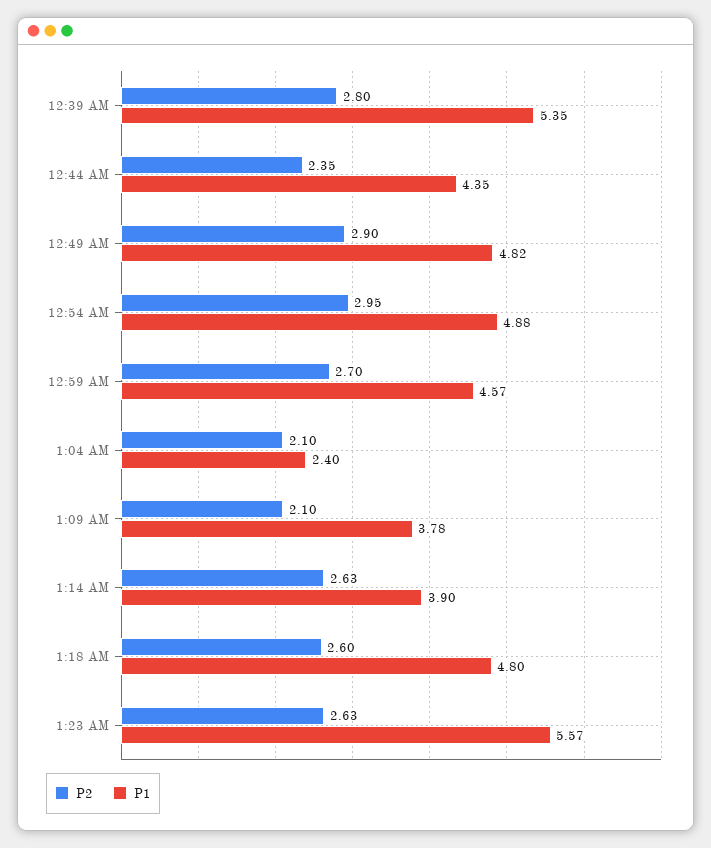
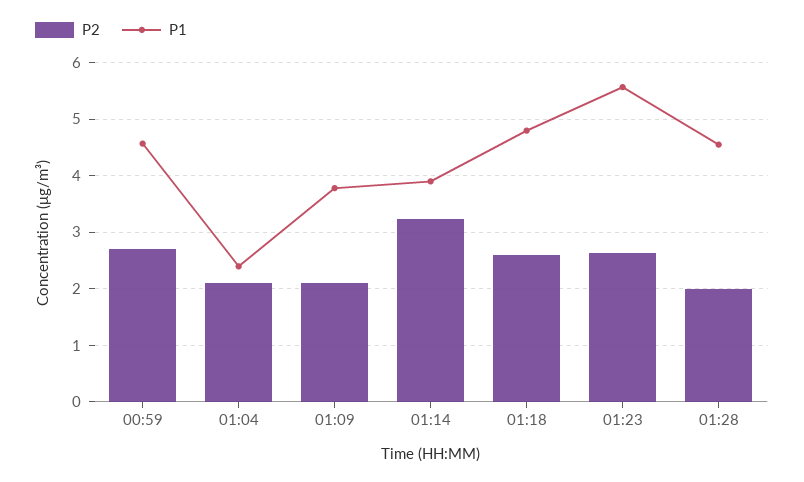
P2, 12:39 AM: 2.8 -> none
P1, 12:39 AM: 5.35 -> none
P2, 12:44 AM: 2.35 -> none
P1, 12:44 AM: 4.35 -> none
P2, 12:49 AM: 2.9 -> none
P1, 12:49 AM: 4.82 -> none
P2, 12:54 AM: 2.95 -> none
P1, 12:54 AM: 4.88 -> none
P2, 1:14 AM: 2.63 -> 3.2
P2, 01:28: none -> 2
P1, 01:28: none -> 4.6

